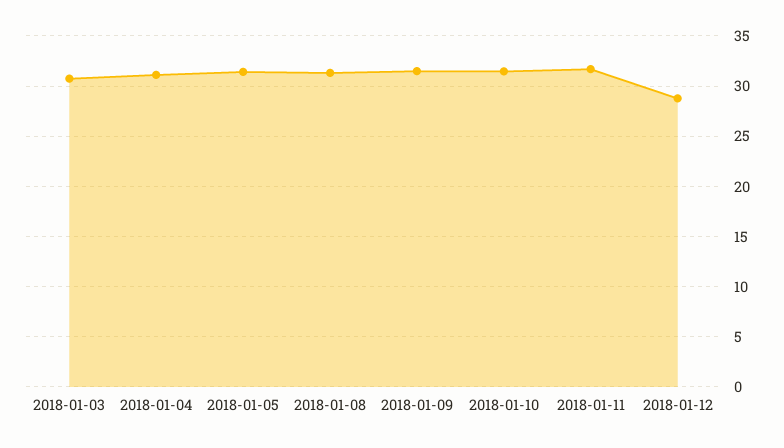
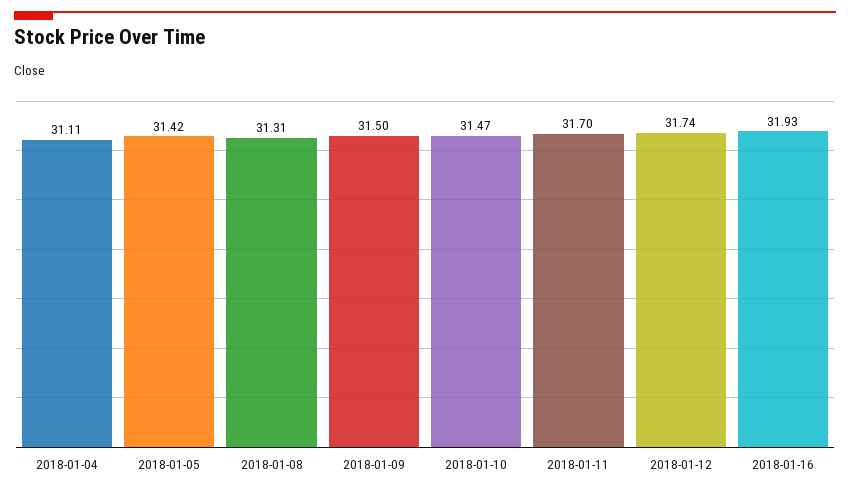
2018-01-03: 31 -> none
2018-01-12: 29 -> 31.74
2018-01-16: none -> 31.93

